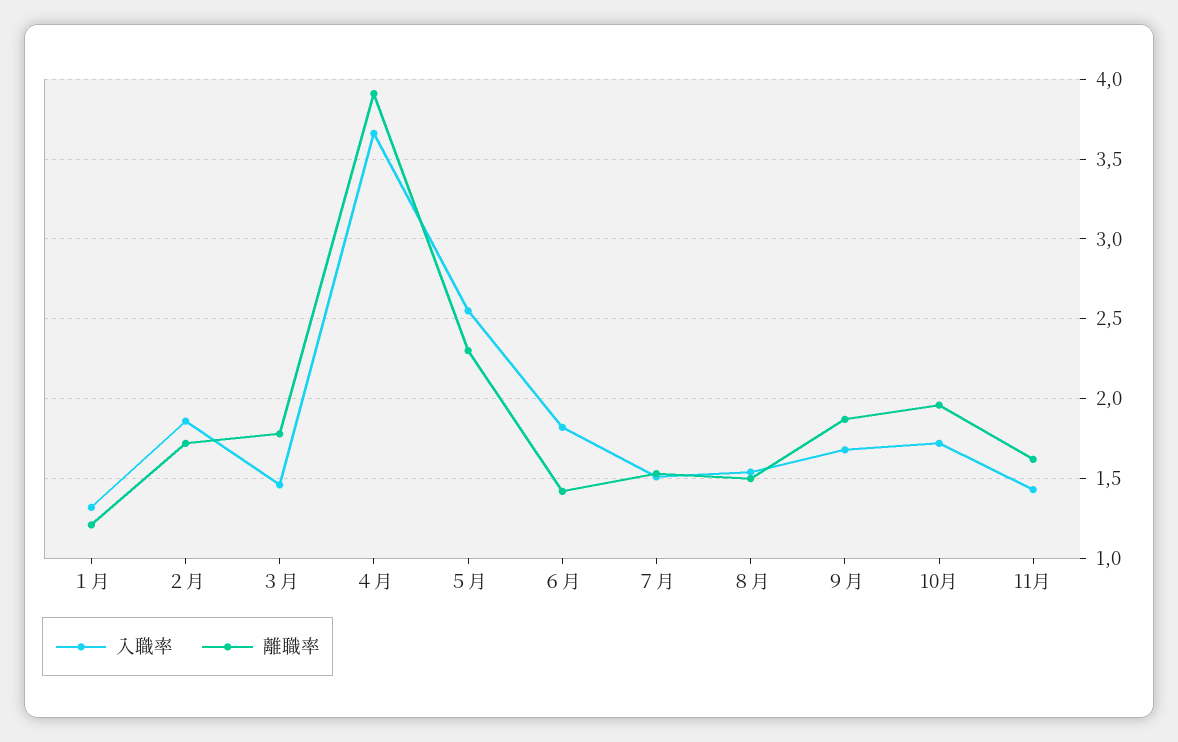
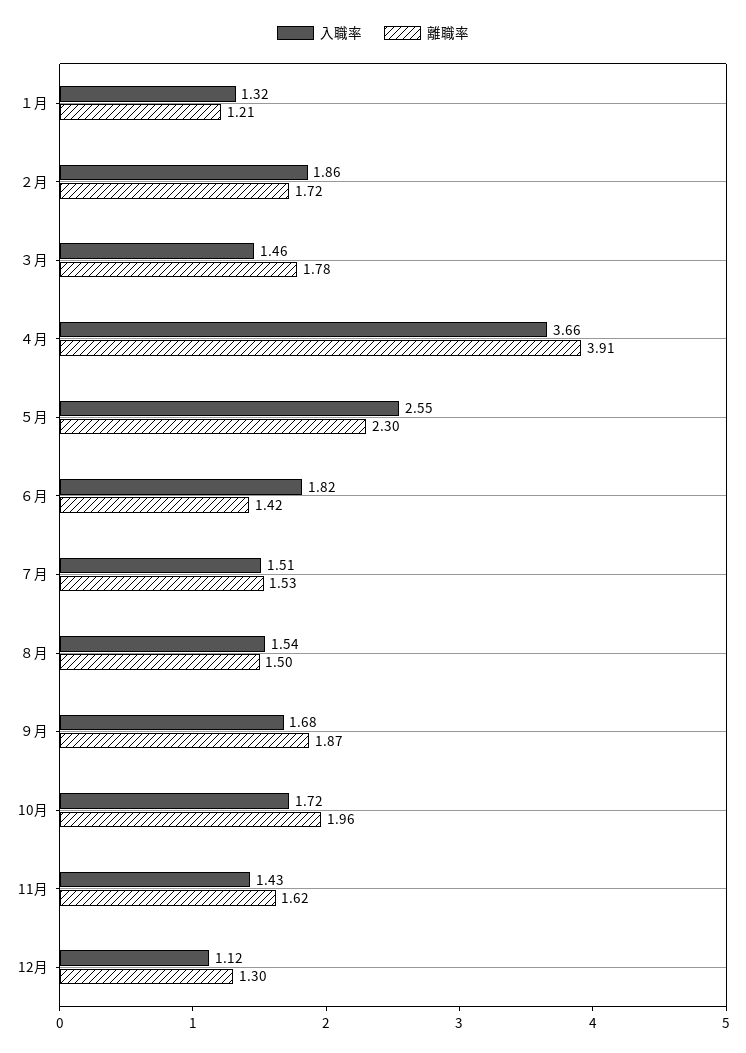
入職率, 12月: none -> 1.12
離職率, 12月: none -> 1.3

